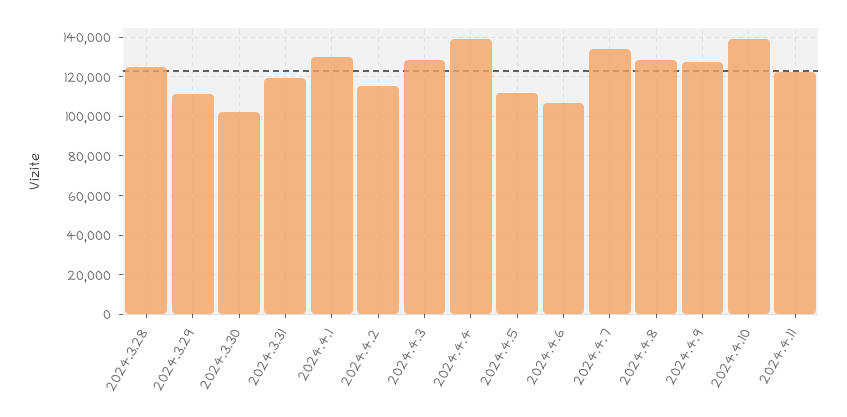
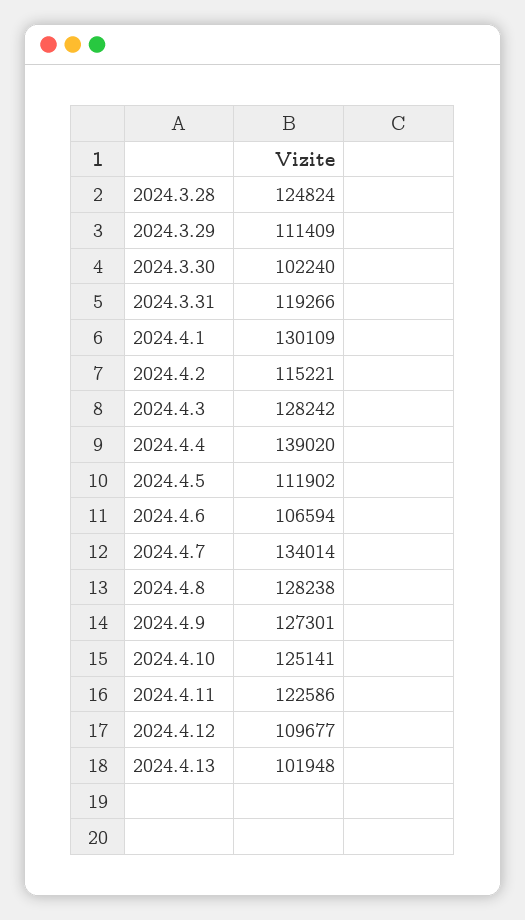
2024.4.10: 140000 -> 125141
2024.4.12: none -> 109677
2024.4.13: none -> 101948

